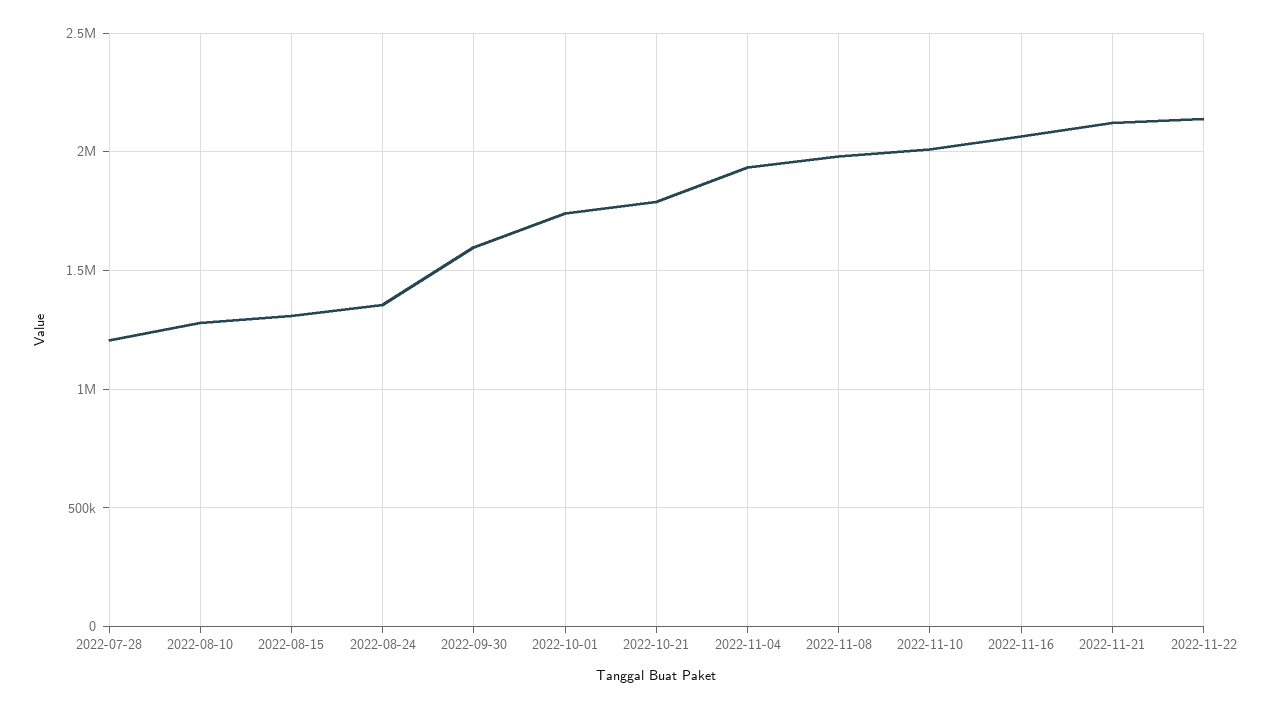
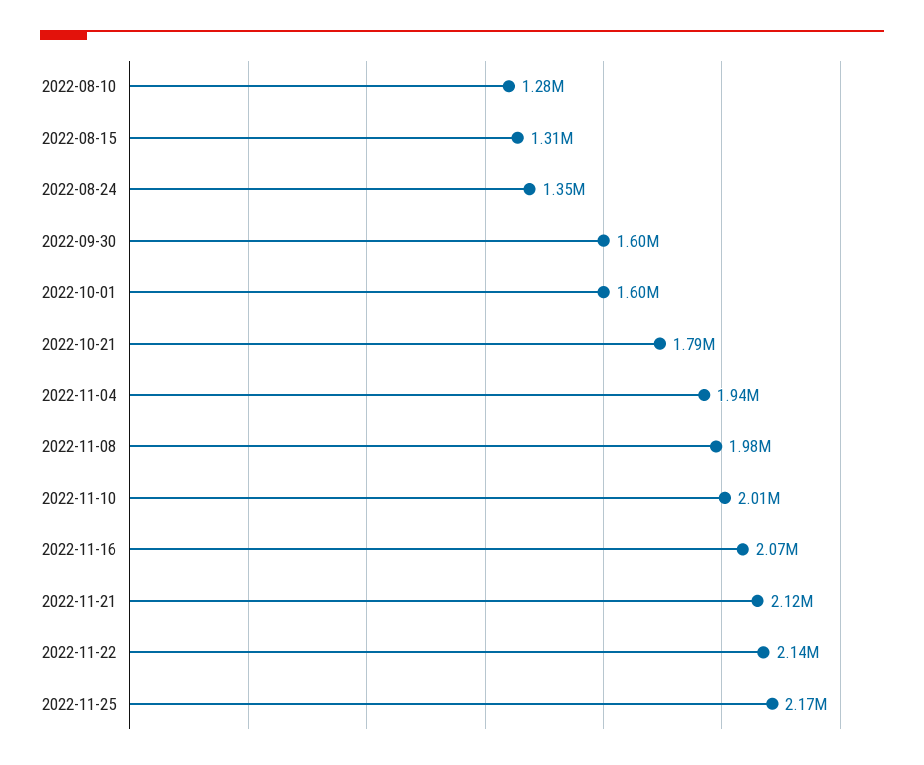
2022-07-28: 1200000 -> none
2022-10-01: 1750000 -> 1600000
2022-11-25: none -> 2170000

